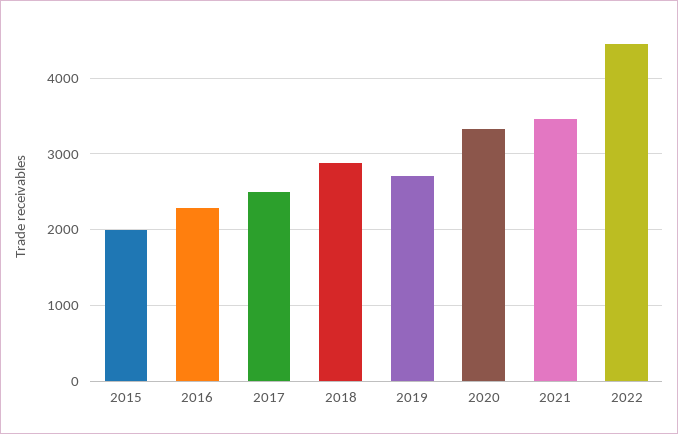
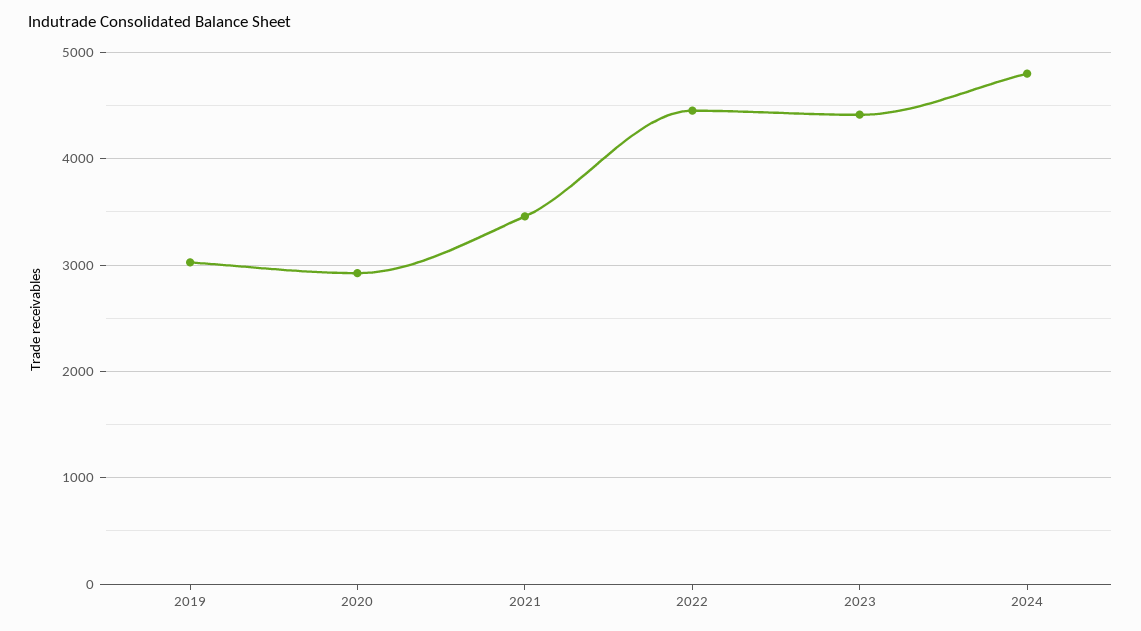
2015: 2000 -> none
2016: 2300 -> none
2017: 2500 -> none
2018: 2900 -> none
2019: 2700 -> 3000
2020: 3300 -> 2900
2023: none -> 4400
2024: none -> 4800

